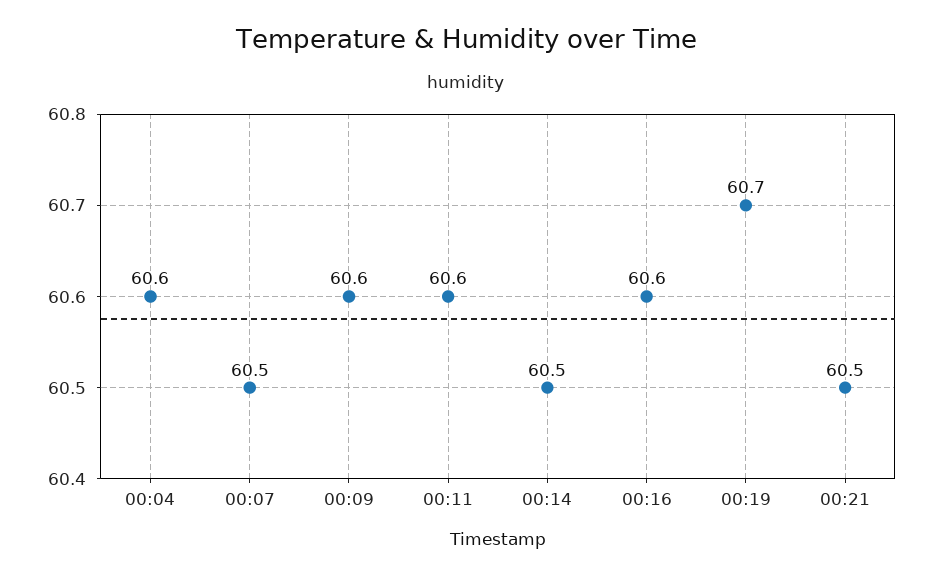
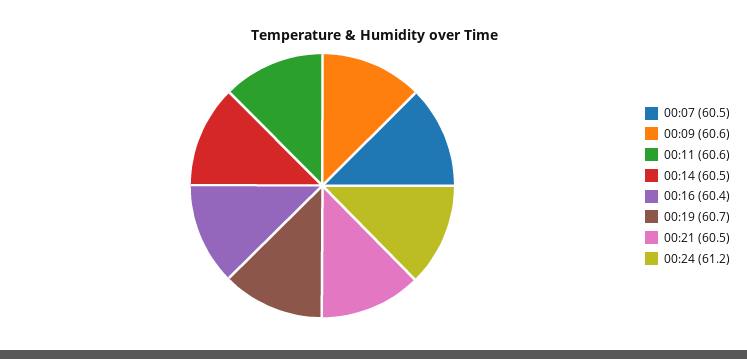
00:04: 60.6 -> none
00:16: 60.6 -> 60.4
00:24: none -> 61.2

